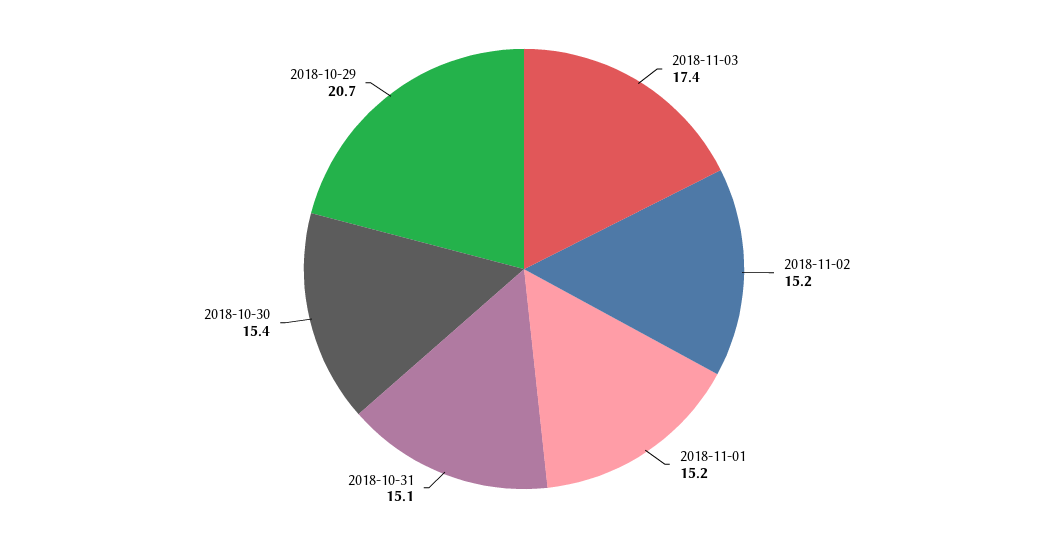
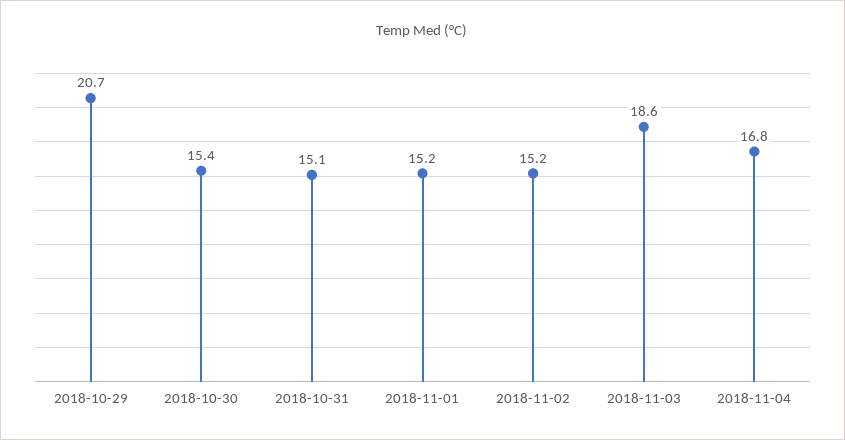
2018-11-03: 17.4 -> 18.6
2018-11-04: none -> 16.8

